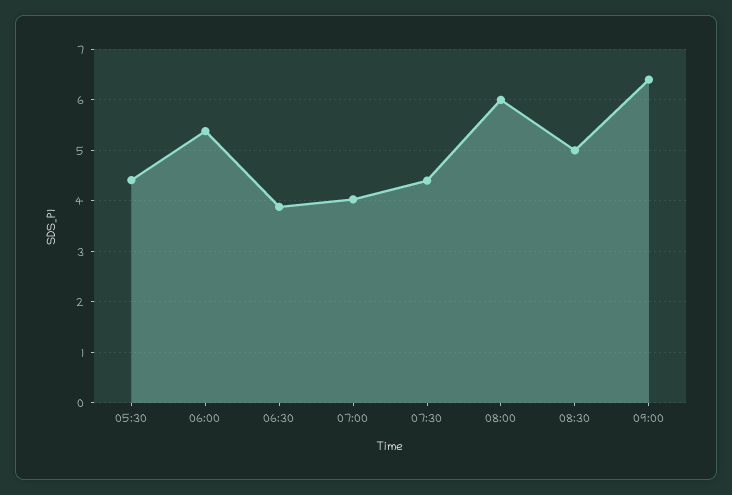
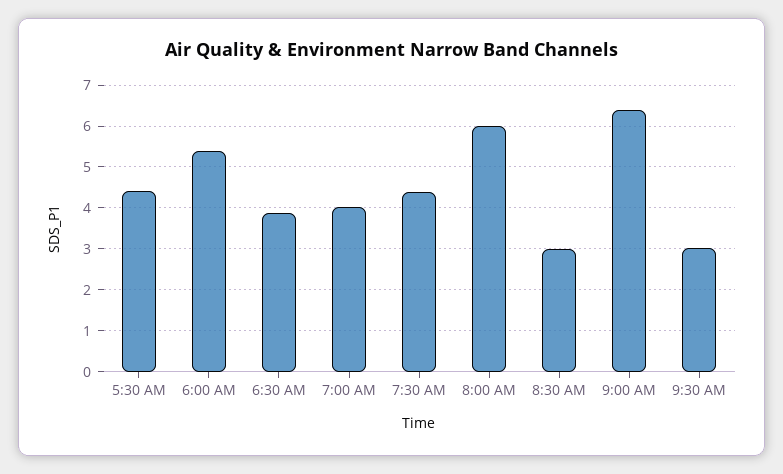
08:30: 5 -> 3
9:30 AM: none -> 3

